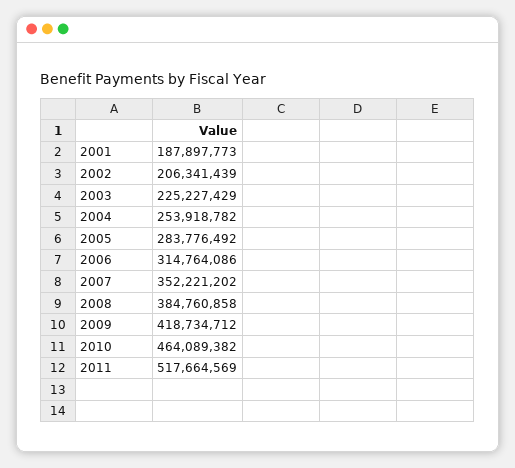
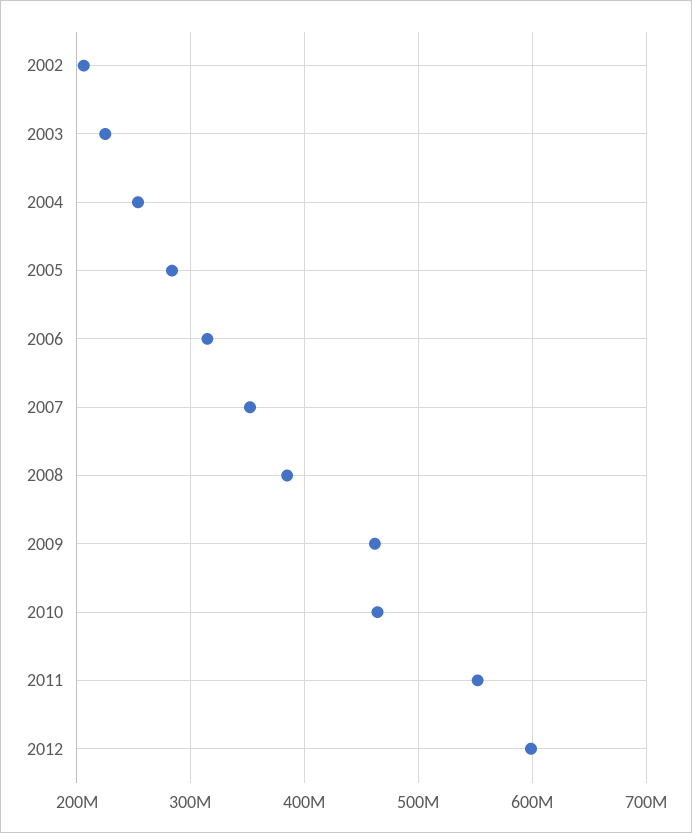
2001: 187897773 -> none
2009: 418734712 -> 460000000
2011: 517664569 -> 550000000
2012: none -> 600000000

